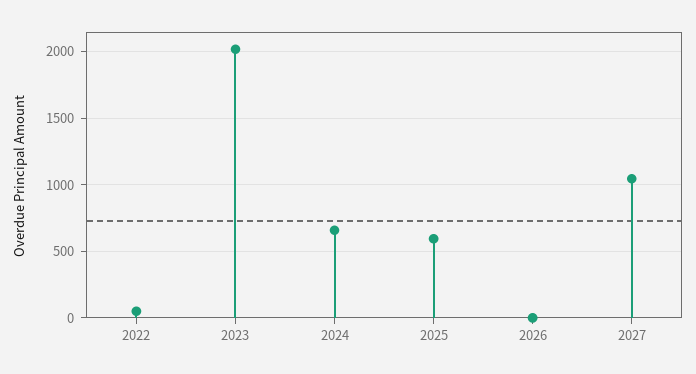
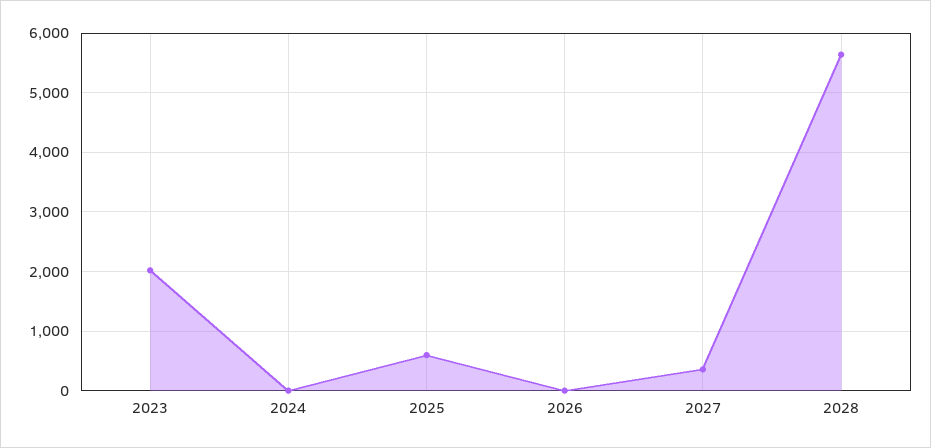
2022: 50 -> none
2024: 650 -> 0
2027: 1050 -> 400
2028: none -> 5600

